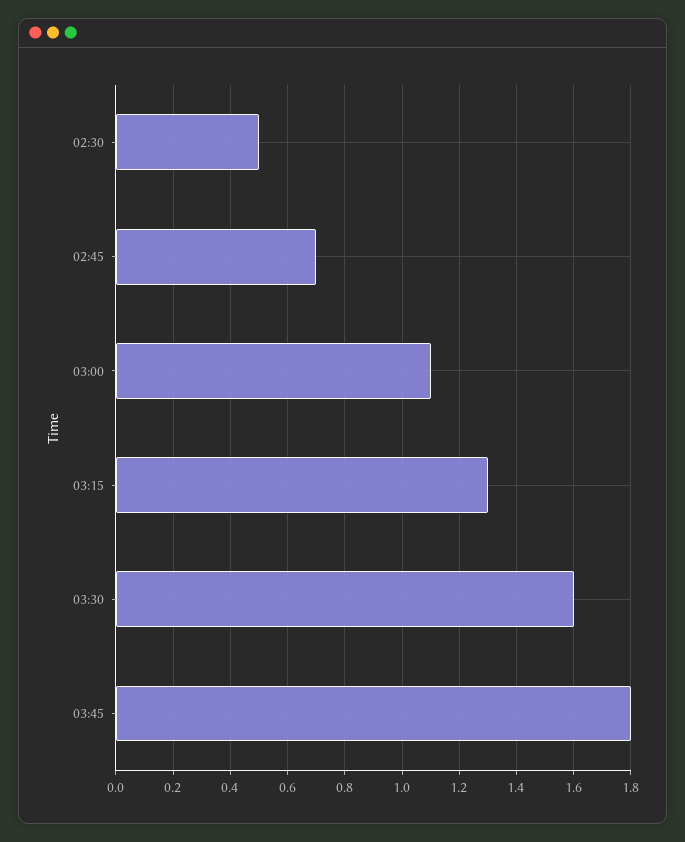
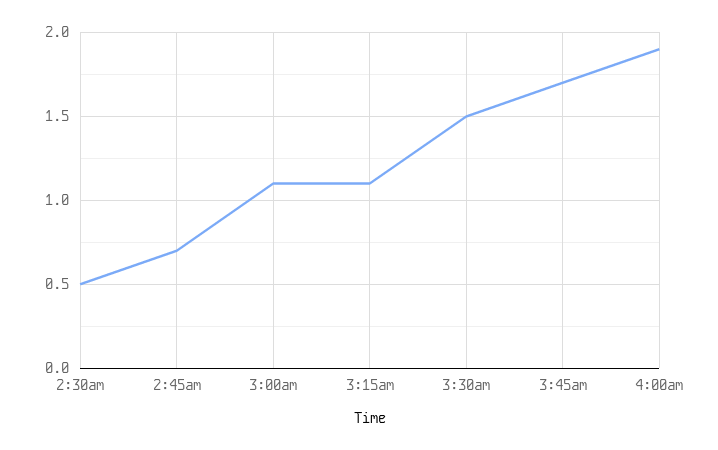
03:15: 1.3 -> 1.1
03:30: 1.6 -> 1.5
03:45: 1.8 -> 1.7
4:00am: none -> 1.9

